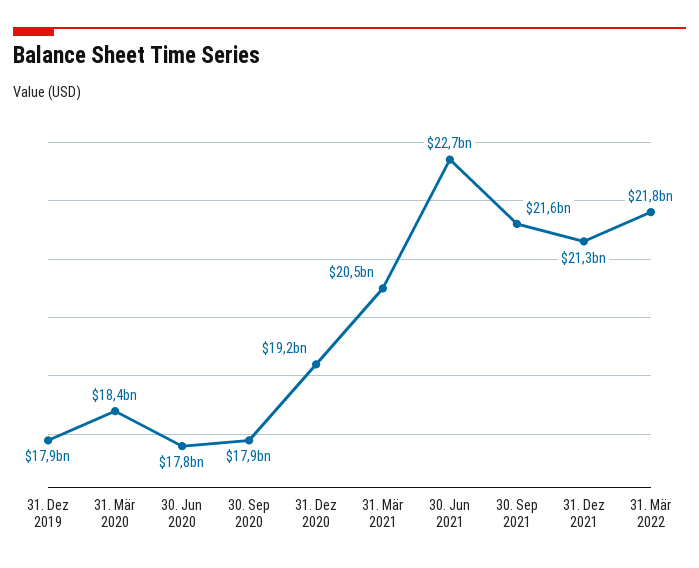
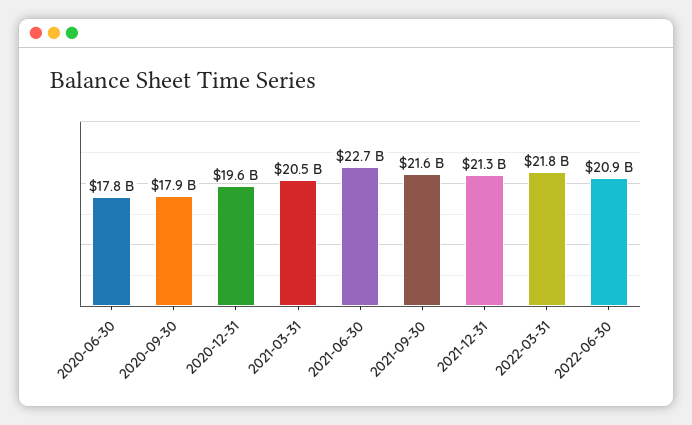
31. Dez 2019: 17900000000 -> none
31. Mär 2020: 18400000000 -> none
31. Dez 2020: 19200000000 -> 19600000000
2022-06-30: none -> 20900000000

